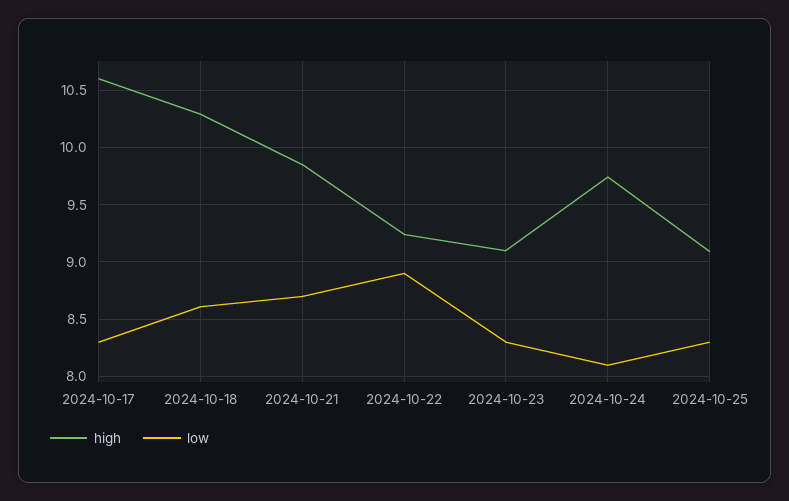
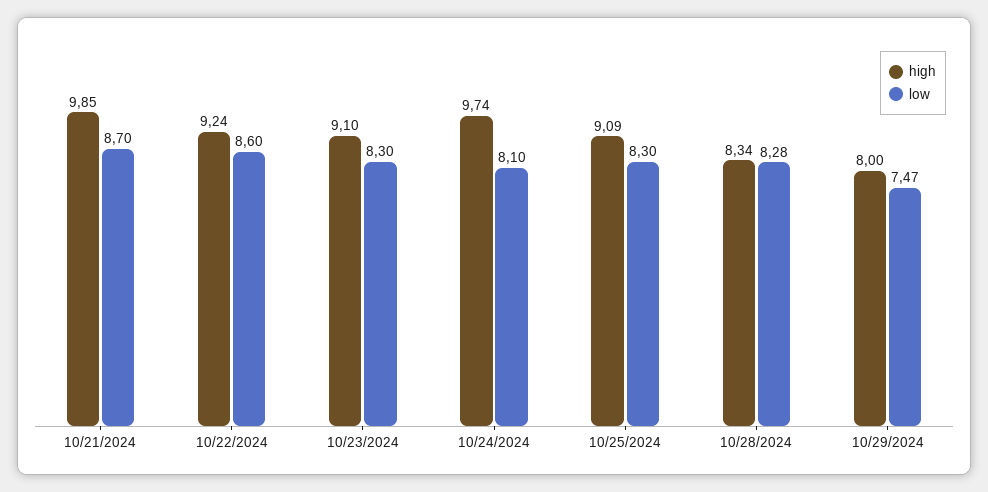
high, 2024-10-17: 10.6 -> none
low, 2024-10-17: 8.3 -> none
high, 2024-10-18: 10.3 -> none
low, 2024-10-18: 8.6 -> none
low, 2024-10-22: 8.9 -> 8.6
high, 10/28/2024: none -> 8.34
low, 10/28/2024: none -> 8.28
high, 10/29/2024: none -> 8
low, 10/29/2024: none -> 7.47

